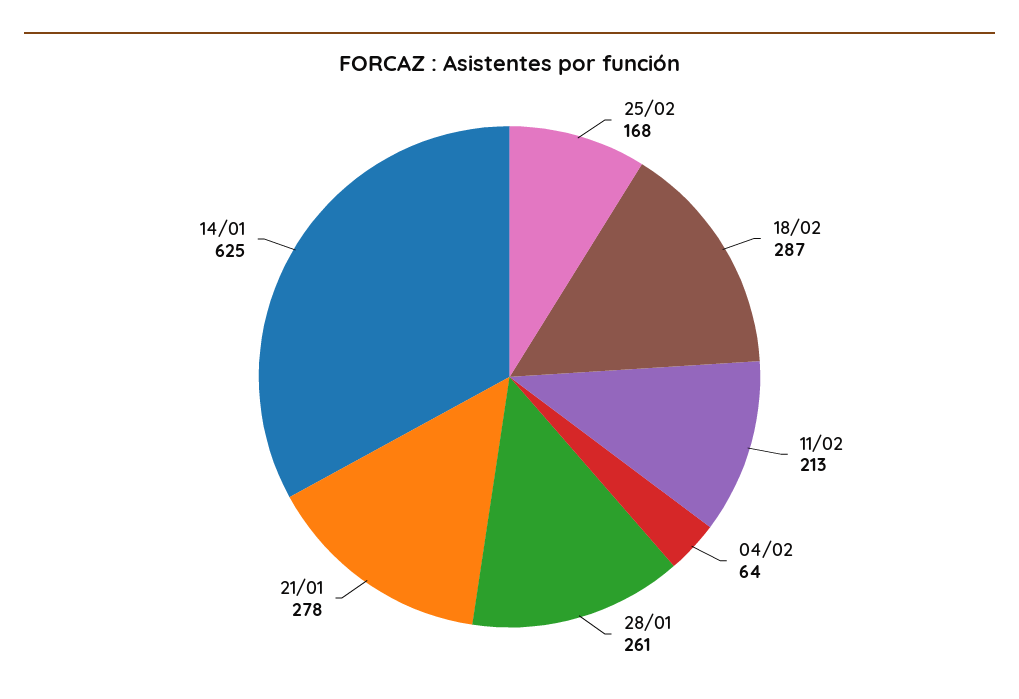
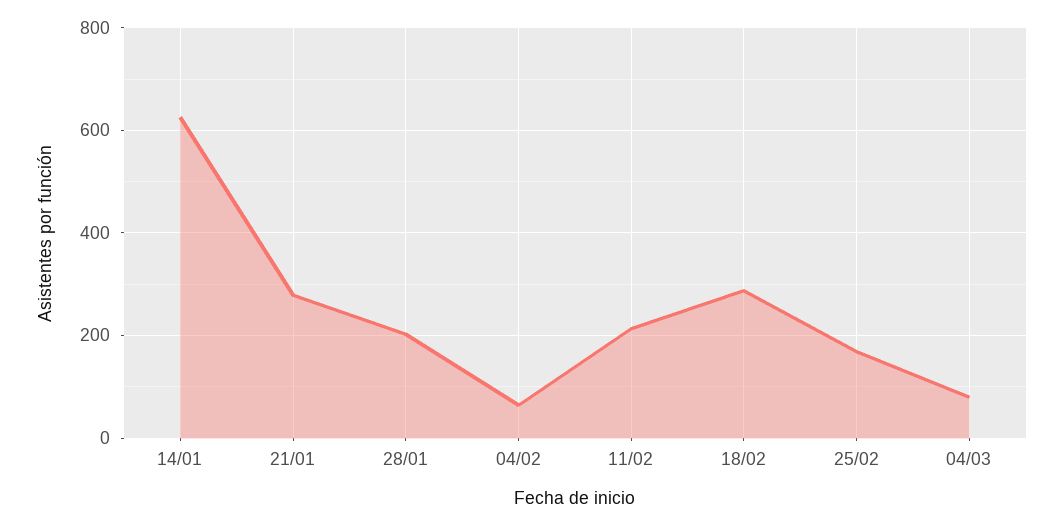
28/01: 261 -> 200
04/03: none -> 80

